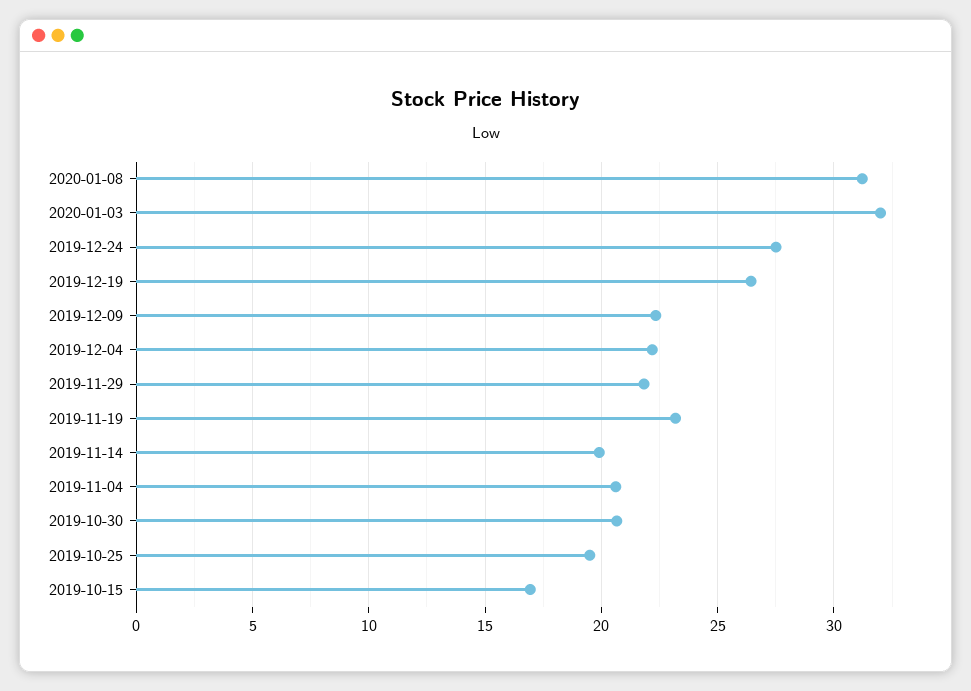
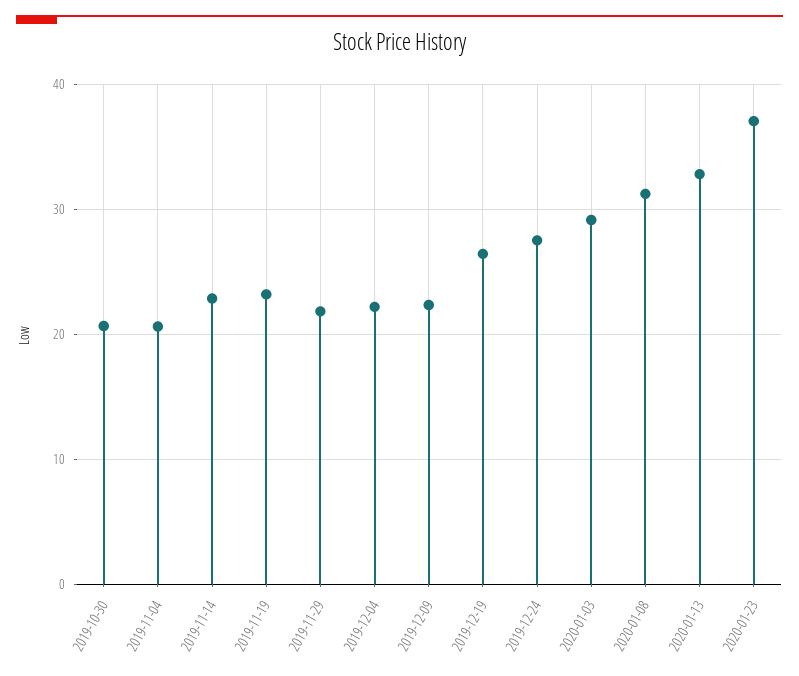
2020-01-03: 32 -> 29
2019-11-14: 20 -> 23
2019-10-25: 19.5 -> none
2019-10-15: 17 -> none
2020-01-13: none -> 33
2020-01-23: none -> 37

